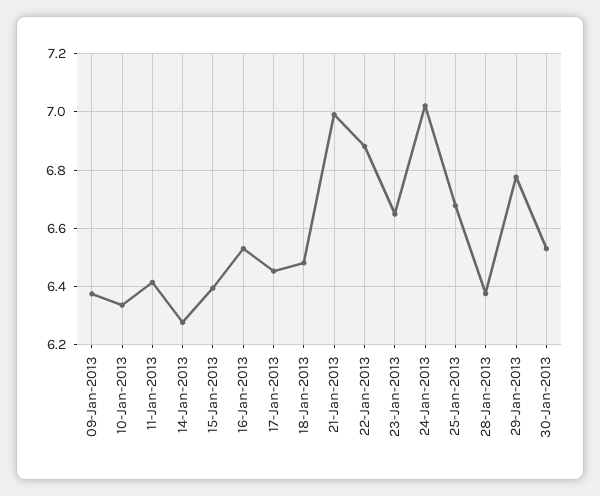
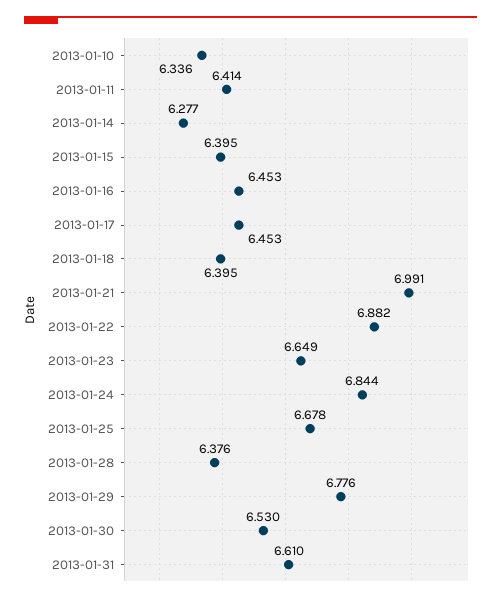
09-Jan-2013: 6.375 -> none
16-Jan-2013: 6.525 -> 6.453
18-Jan-2013: 6.475 -> 6.395
24-Jan-2013: 7.025 -> 6.844
2013-01-31: none -> 6.61

